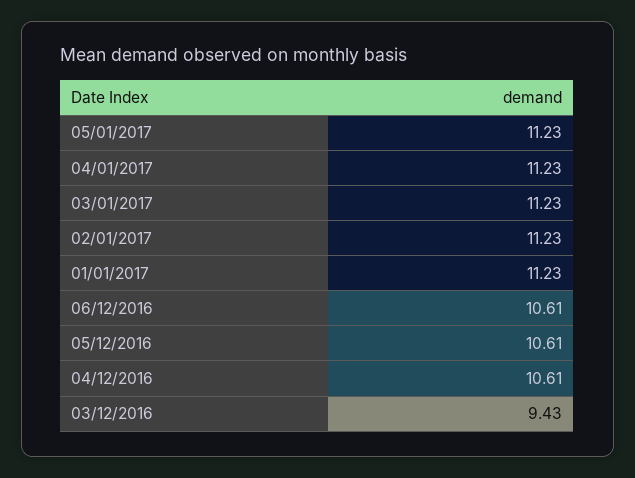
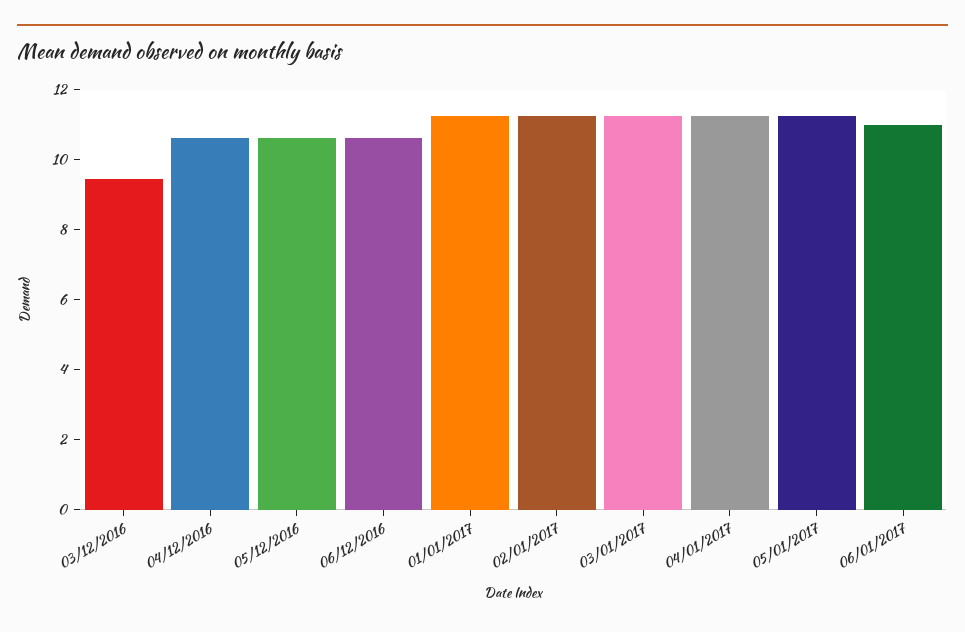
06/01/2017: none -> 11

